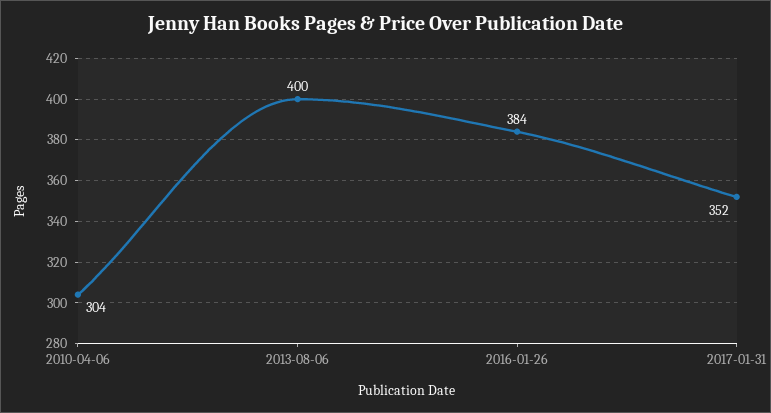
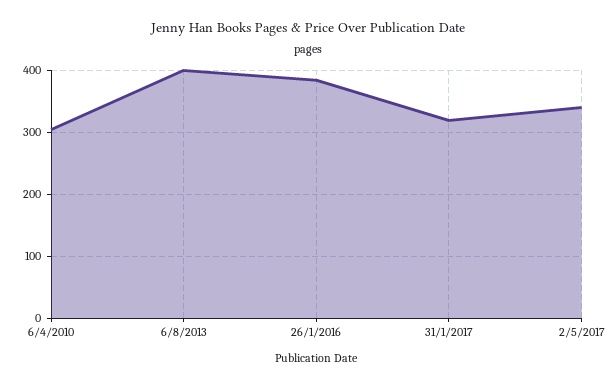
2017-01-31: 352 -> 320
2/5/2017: none -> 340

